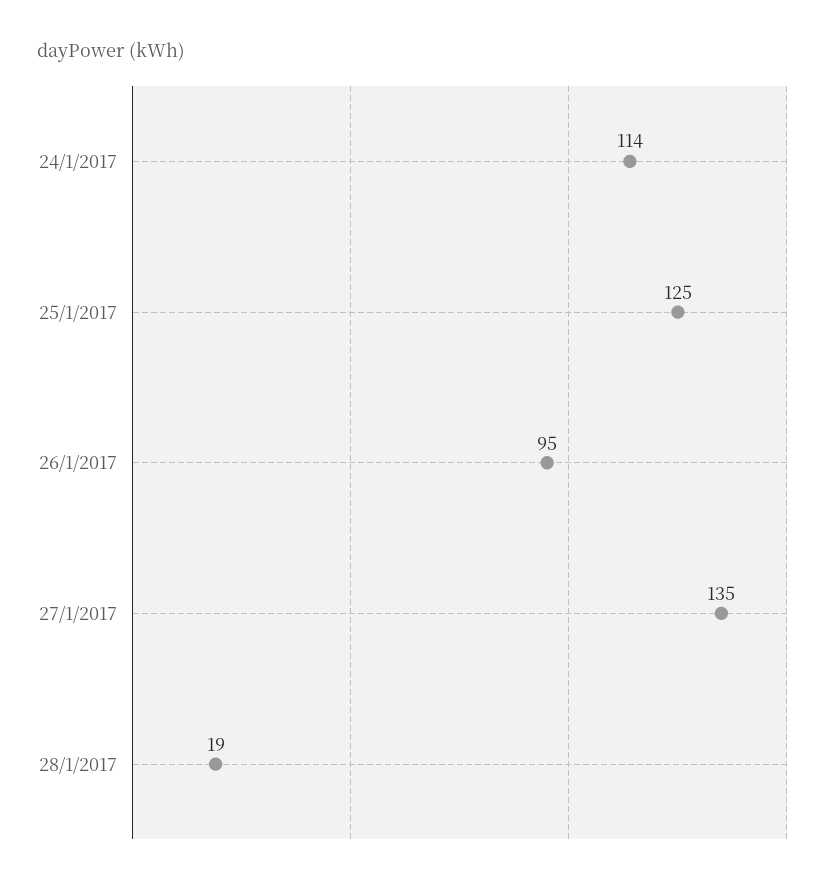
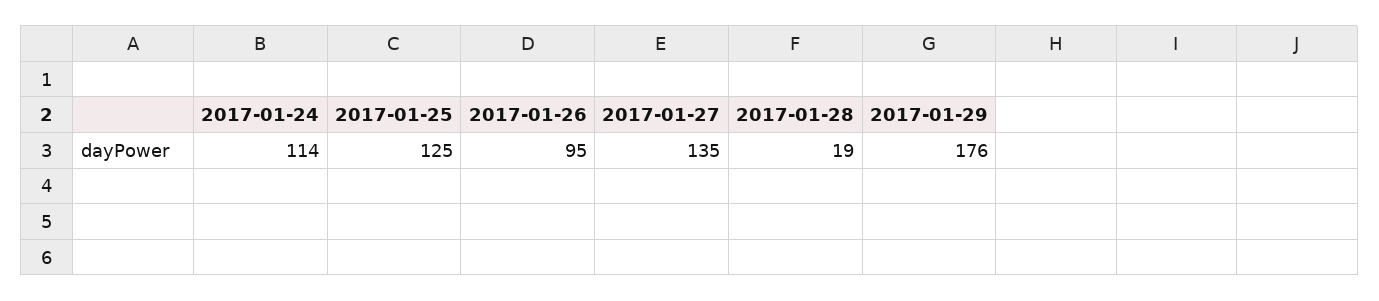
2017-01-29: none -> 176

